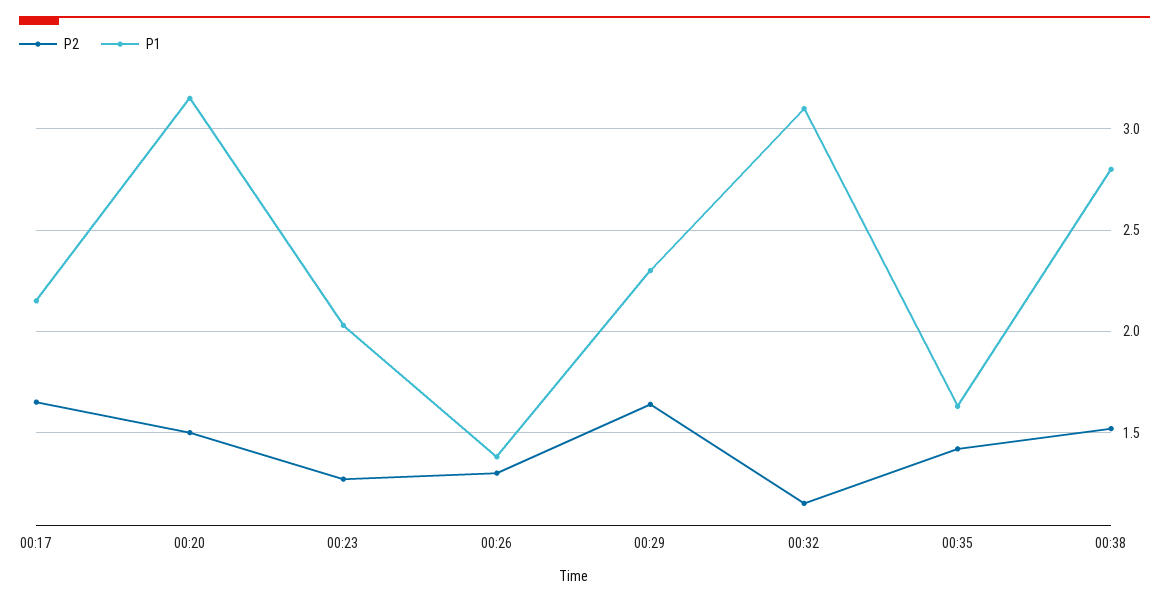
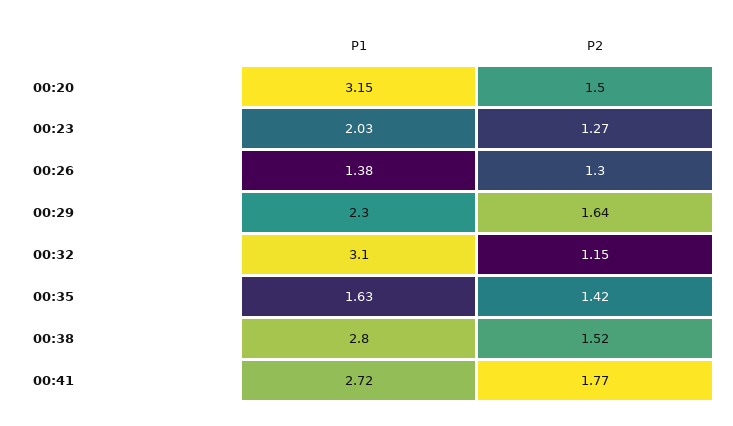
P2, 00:17: 1.65 -> none
P1, 00:17: 2.15 -> none
P1, 00:41: none -> 2.72
P2, 00:41: none -> 1.77

